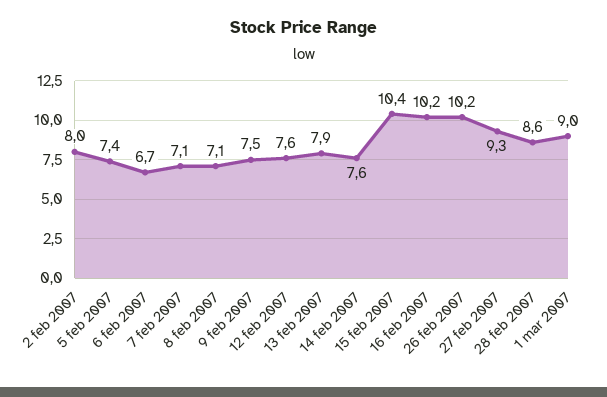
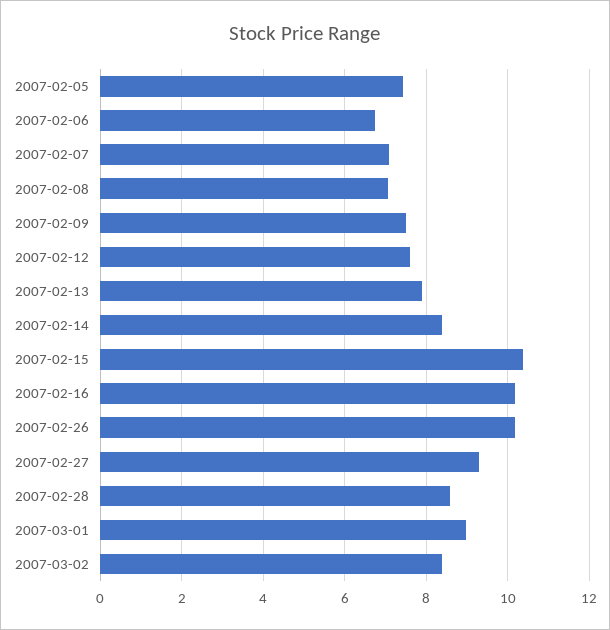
2 feb 2007: 8 -> none
14 feb 2007: 7.6 -> 8.4
2007-03-02: none -> 8.4

